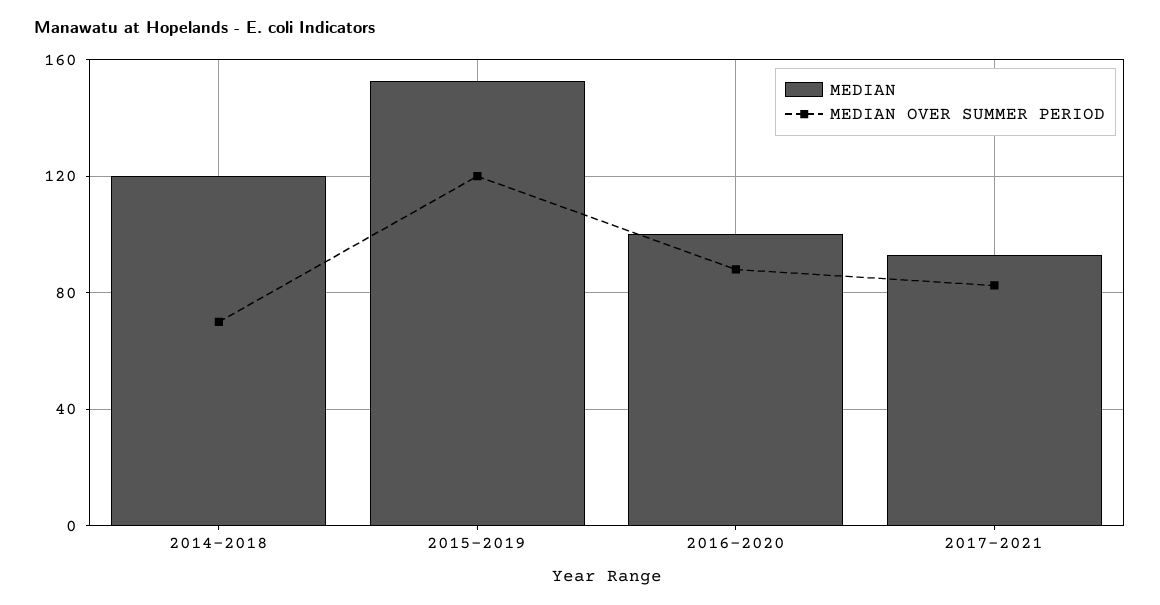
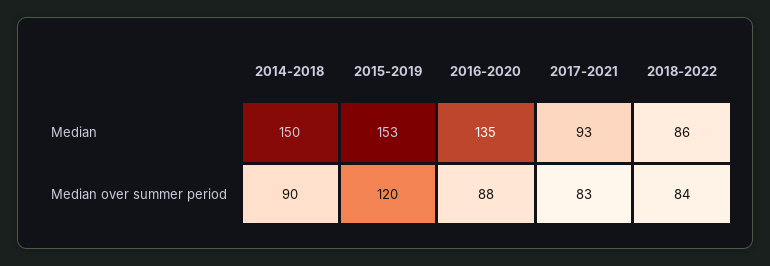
MEDIAN, 2014-2018: 120 -> 150
MEDIAN OVER SUMMER PERIOD, 2014-2018: 70 -> 90
MEDIAN, 2016-2020: 100 -> 135
MEDIAN, 2018-2022: none -> 86
MEDIAN OVER SUMMER PERIOD, 2018-2022: none -> 84

